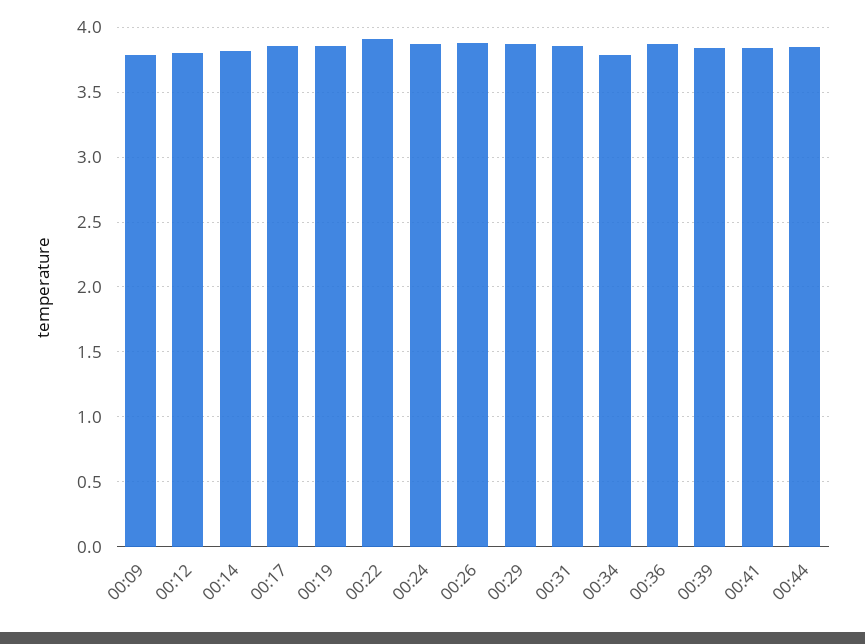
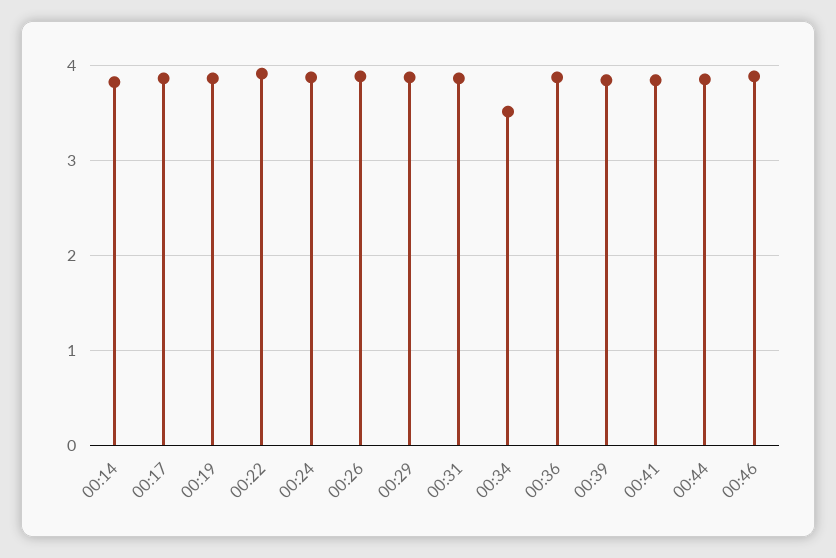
00:09: 3.8 -> none
00:12: 3.8 -> none
00:34: 3.8 -> 3.5
00:46: none -> 3.9

